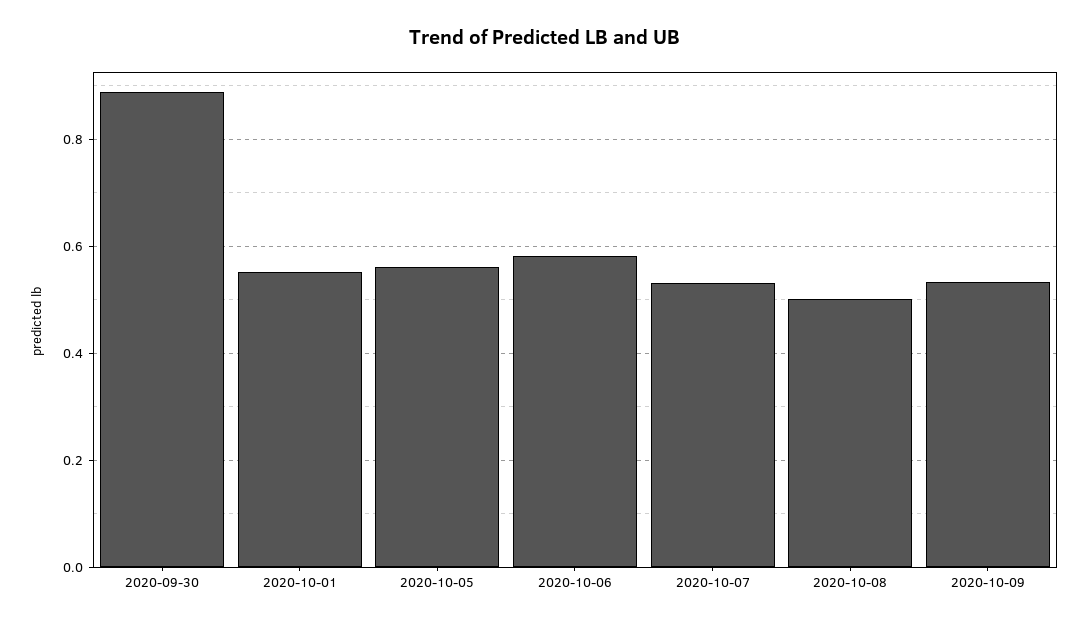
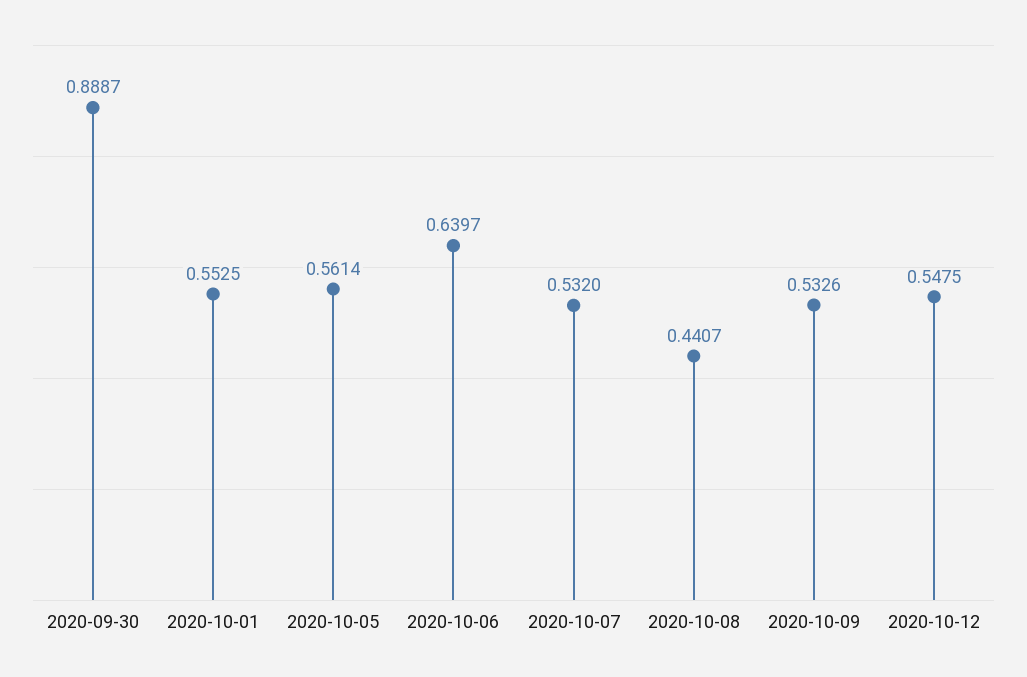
2020-10-06: 0.58 -> 0.6397
2020-10-08: 0.5 -> 0.4407
2020-10-12: none -> 0.5475

